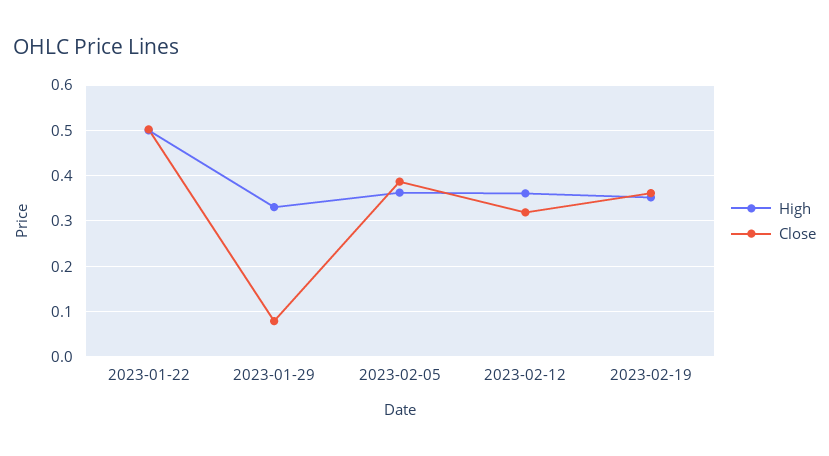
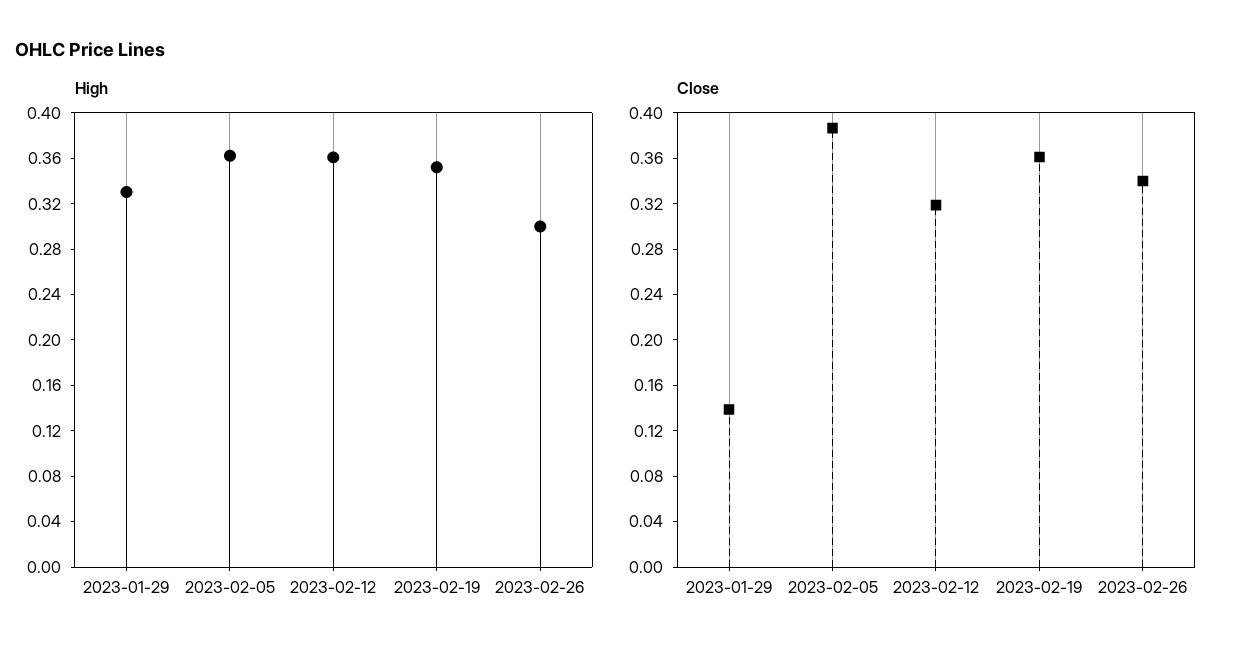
High, 2023-01-22: 0.5 -> none
Close, 2023-01-22: 0.5 -> none
Close, 2023-01-29: 0.08 -> 0.14
High, 2023-02-26: none -> 0.3
Close, 2023-02-26: none -> 0.34

